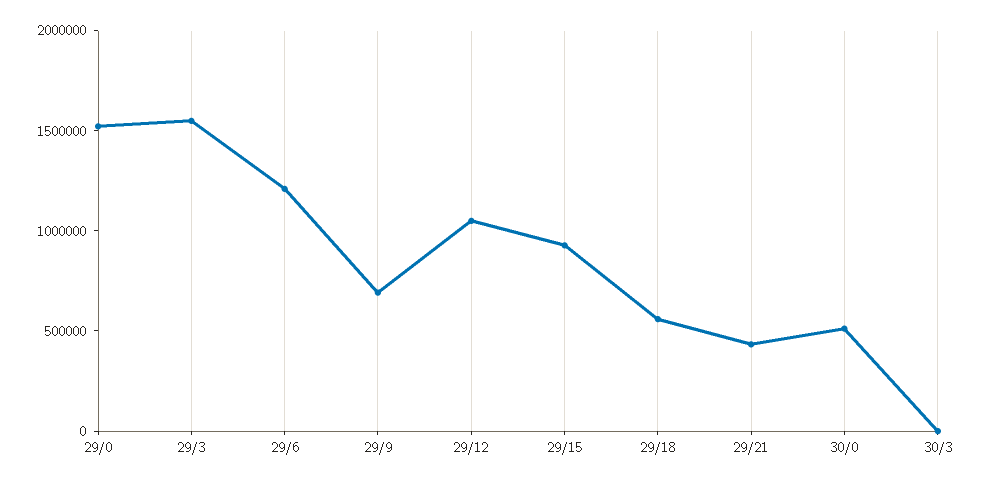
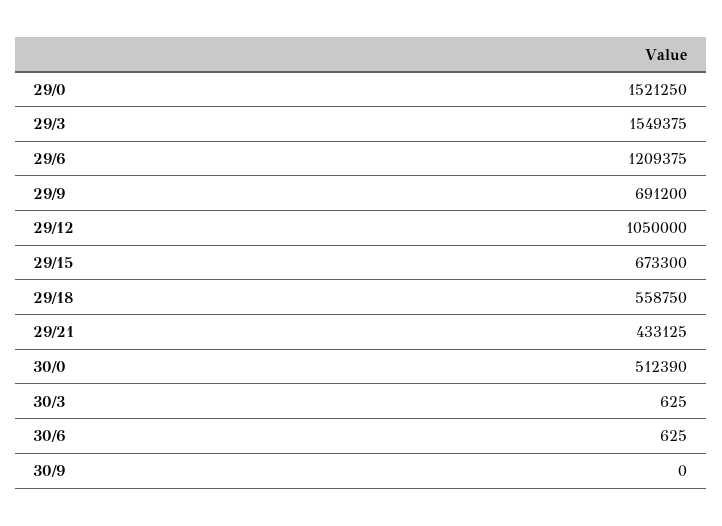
29/15: 900000 -> 673300
30/6: none -> 625
30/9: none -> 0

